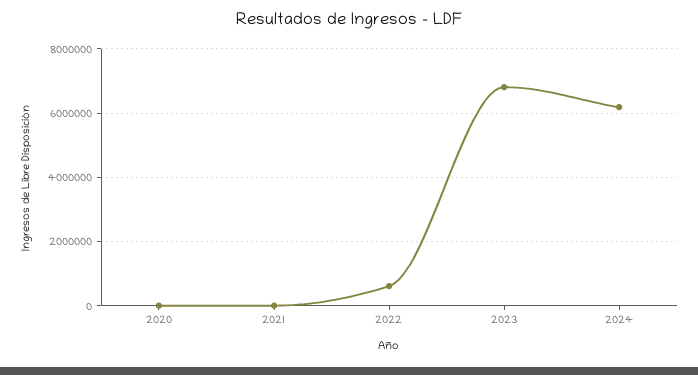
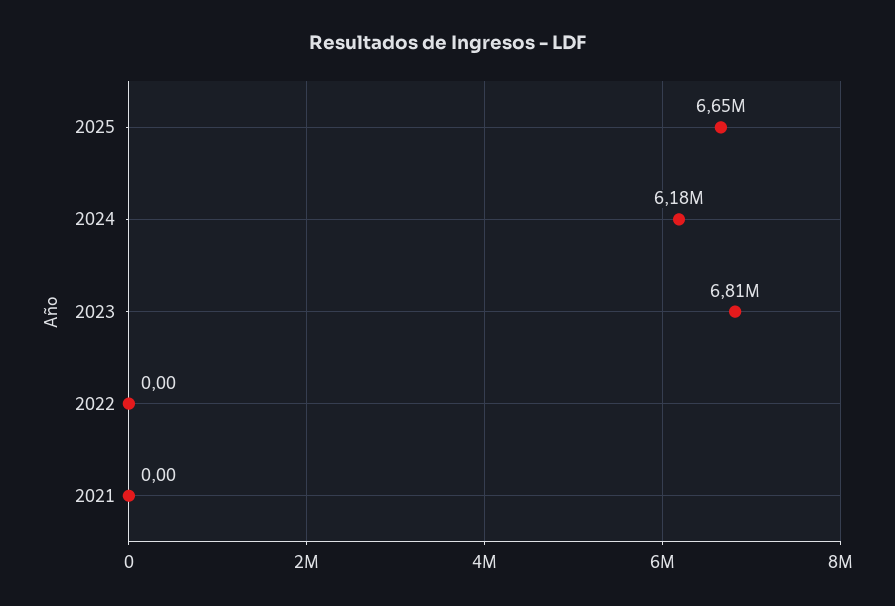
2020: 0 -> none
2022: 600000 -> 0
2025: none -> 6650000

